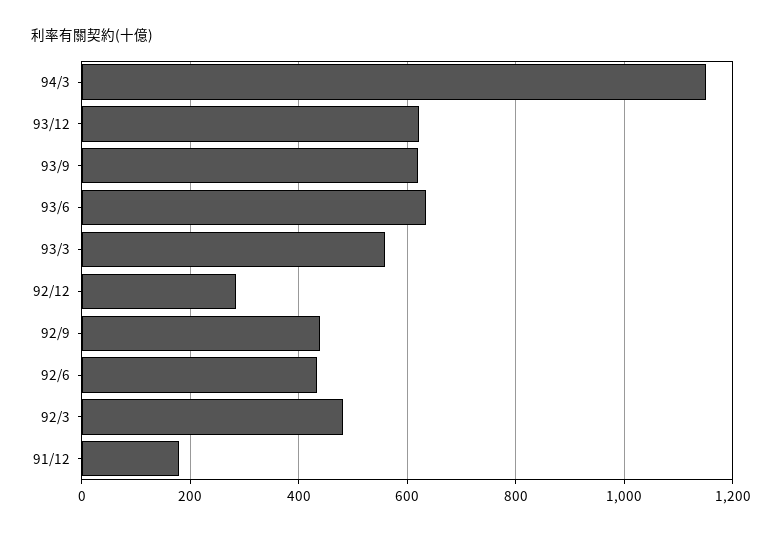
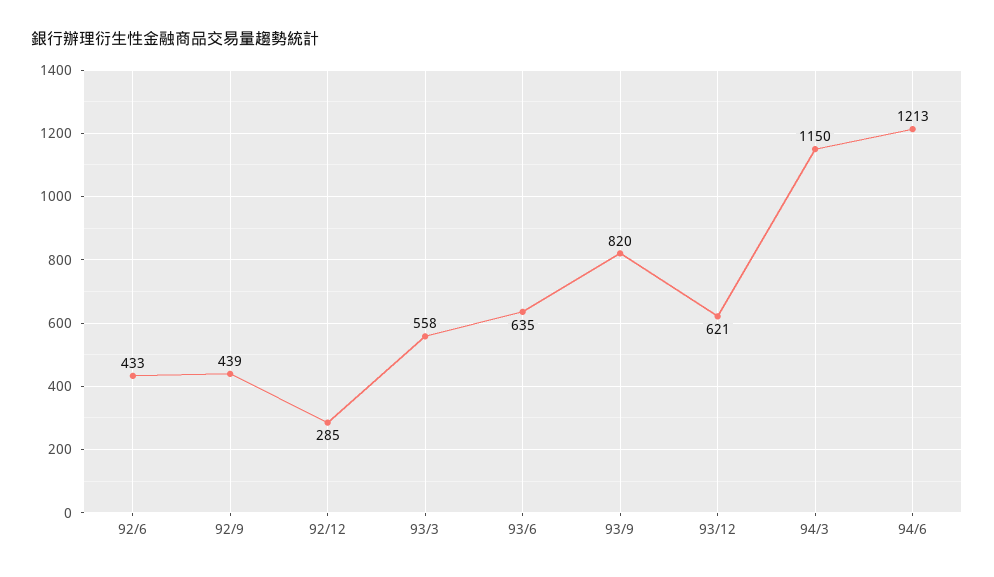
93/9: 620 -> 820
92/3: 480 -> none
91/12: 180 -> none
94/6: none -> 1213

